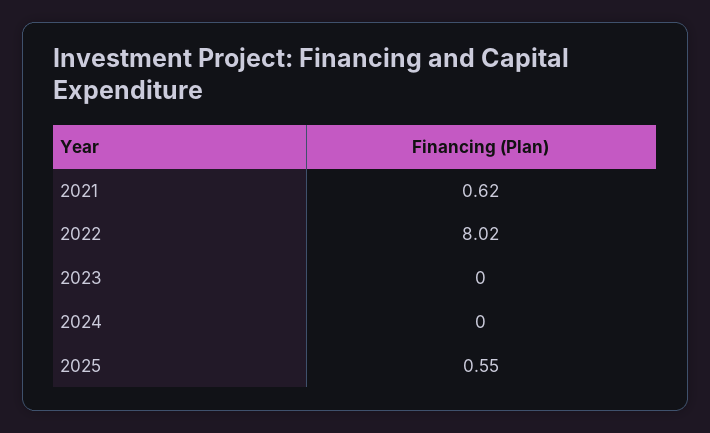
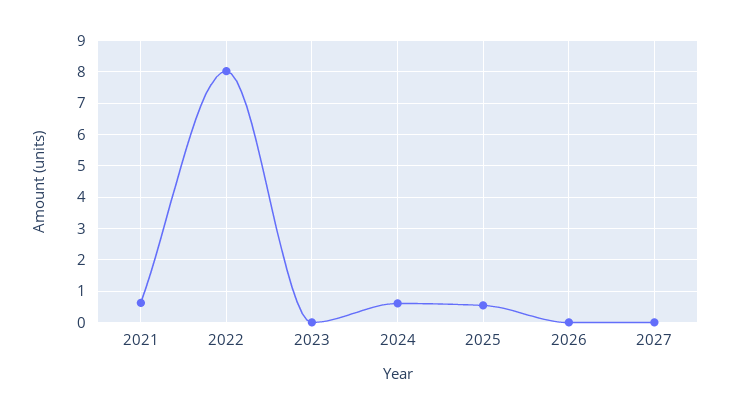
2024: 0 -> 0.6
2026: none -> 0
2027: none -> 0

